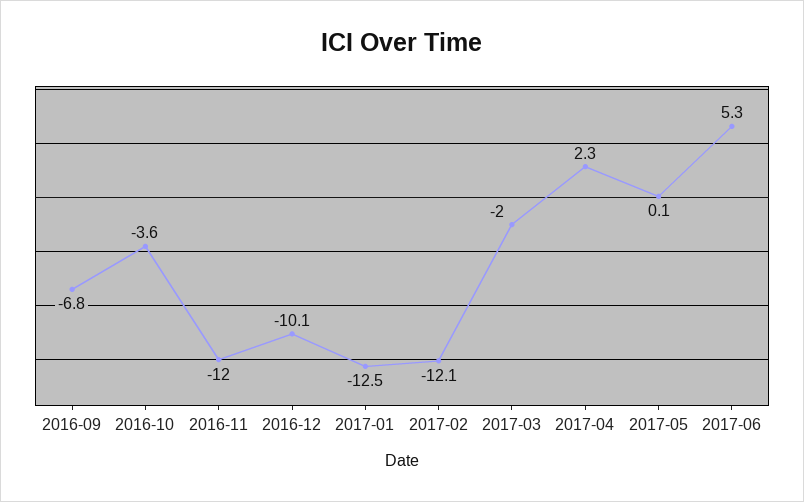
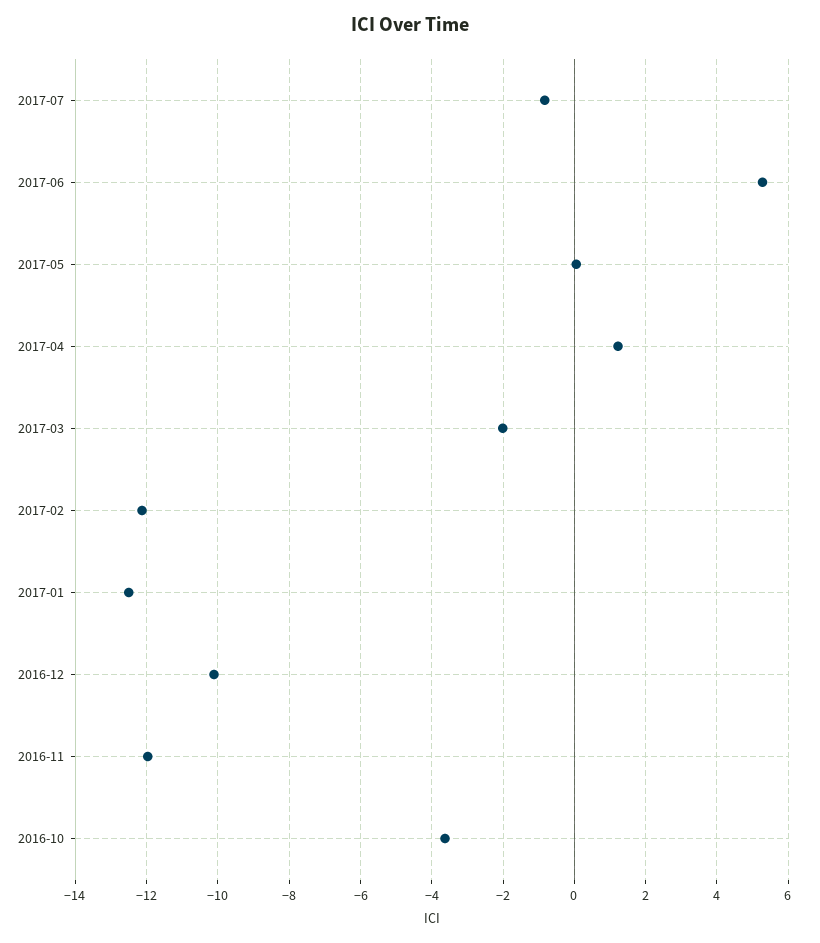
2016-09: -6.8 -> none
2017-04: 2.3 -> 1.2
2017-07: none -> -0.8

